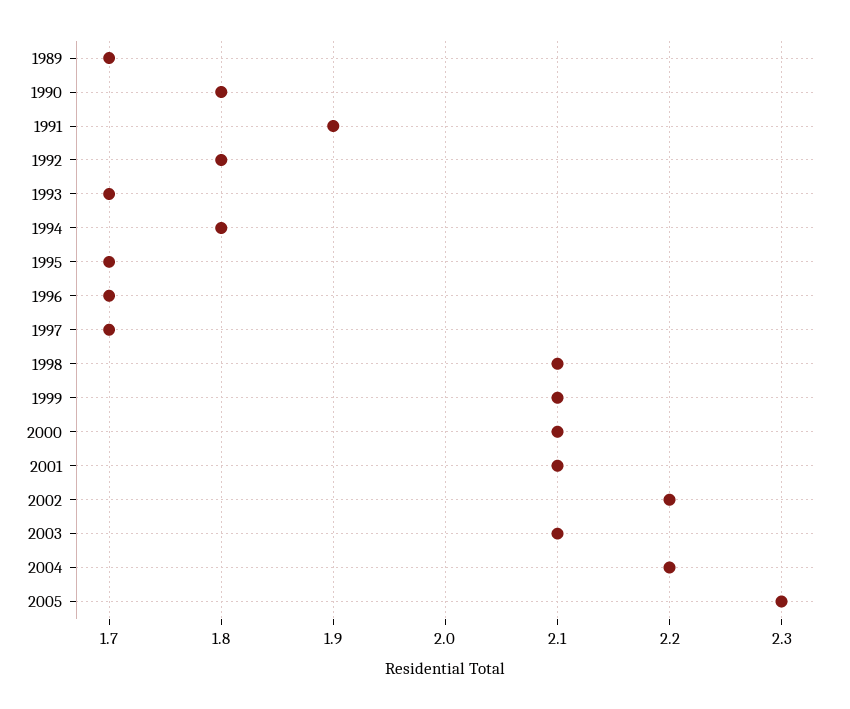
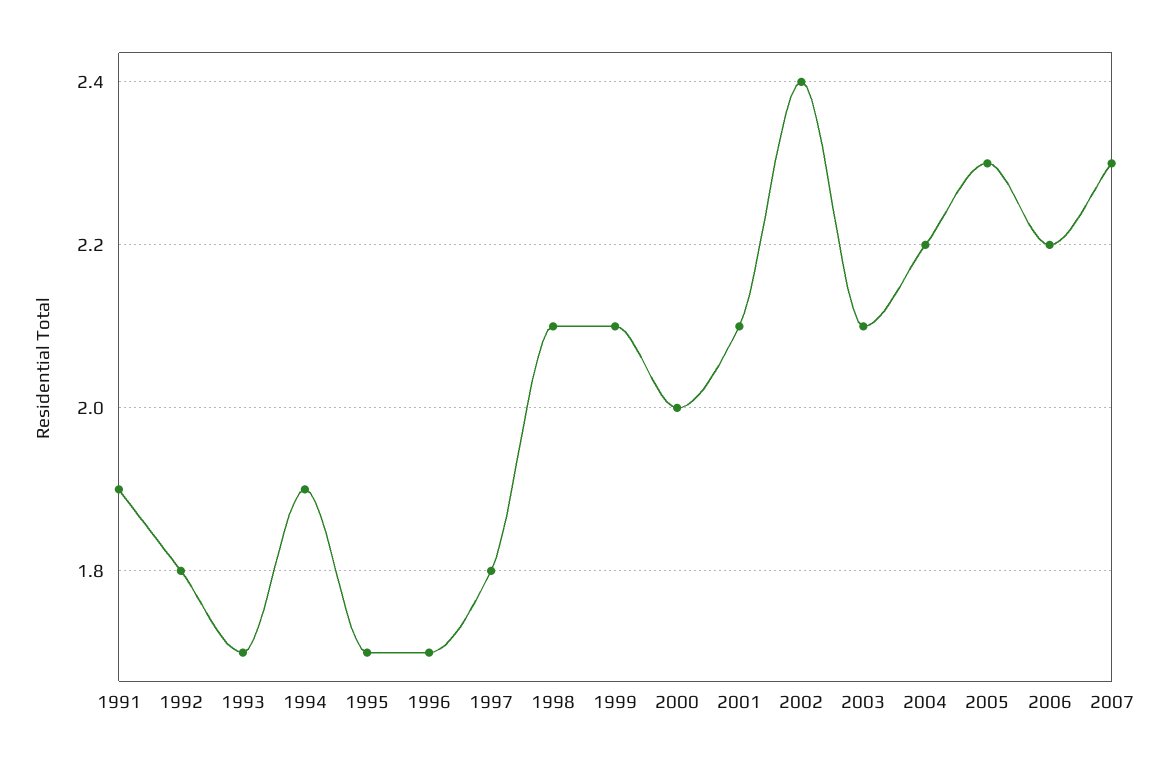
1989: 1.7 -> none
1990: 1.8 -> none
1994: 1.8 -> 1.9
1997: 1.7 -> 1.8
2000: 2.1 -> 2
2002: 2.2 -> 2.4
2006: none -> 2.2
2007: none -> 2.3

